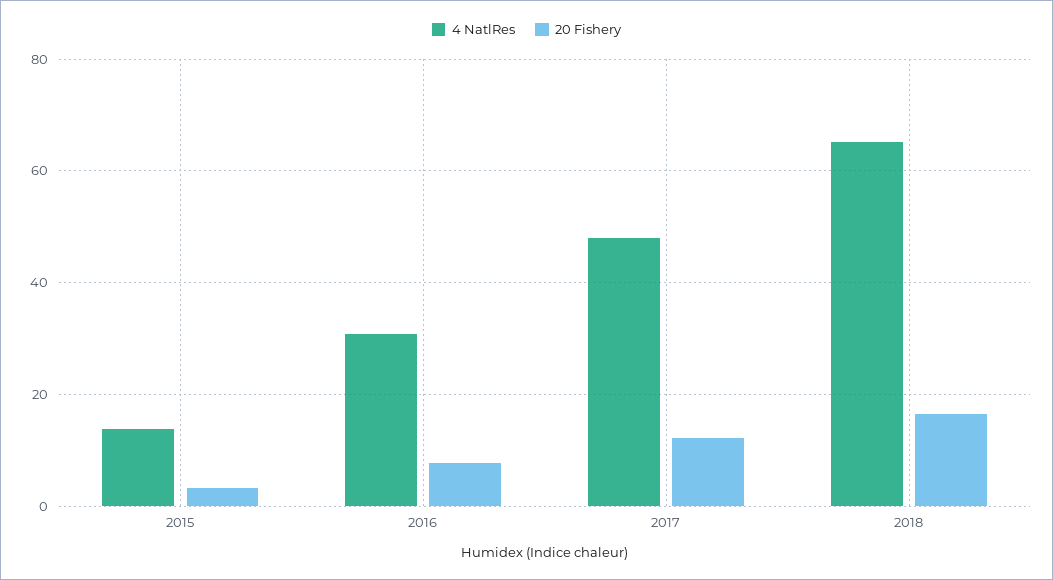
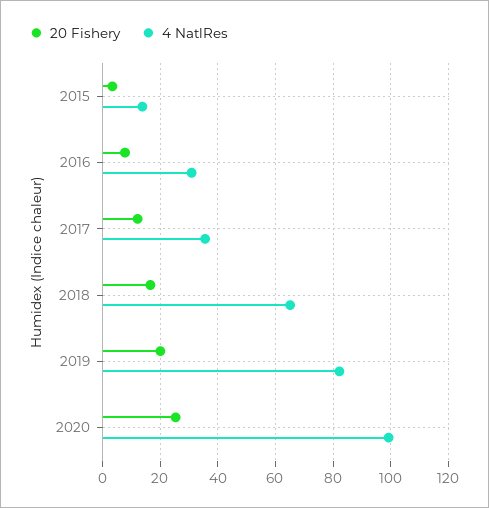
4 NatlRes, 2017: 48 -> 35
20 Fishery, 2019: none -> 20
4 NatlRes, 2019: none -> 82.5
20 Fishery, 2020: none -> 25
4 NatlRes, 2020: none -> 100

